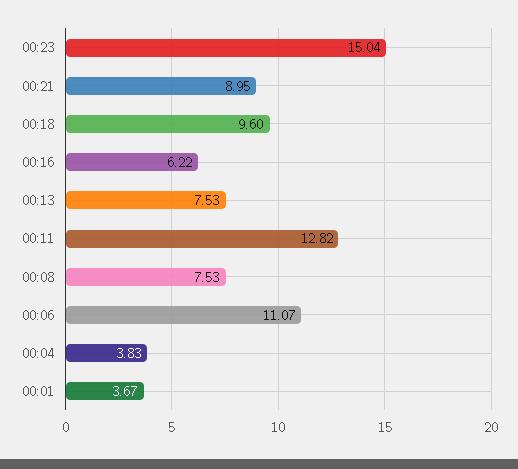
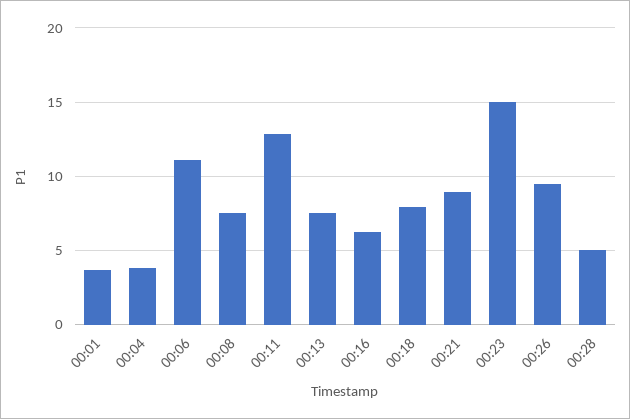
00:18: 9.6 -> 8
00:26: none -> 9.5
00:28: none -> 5

